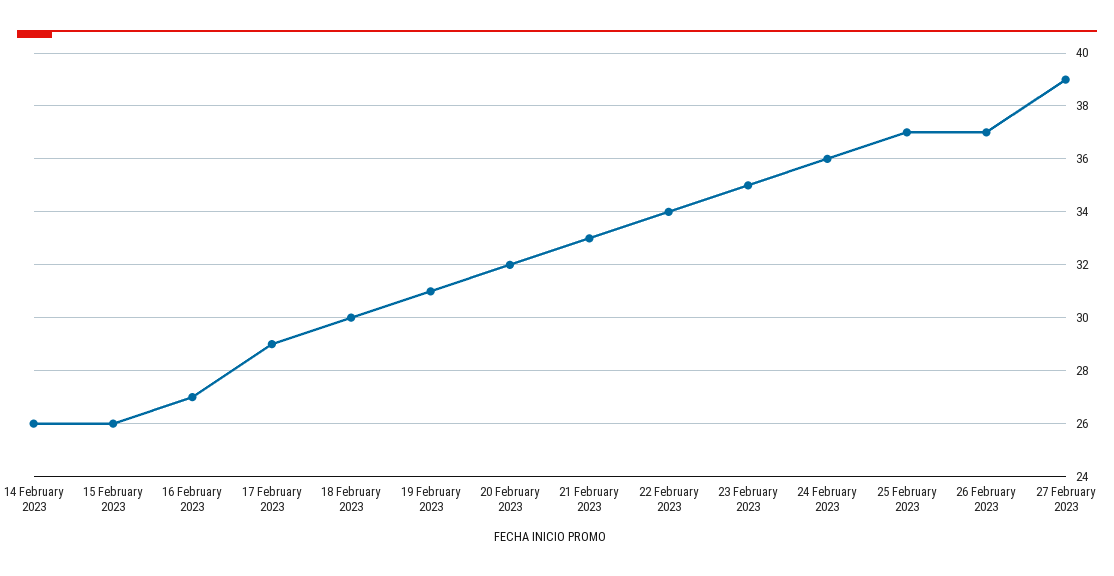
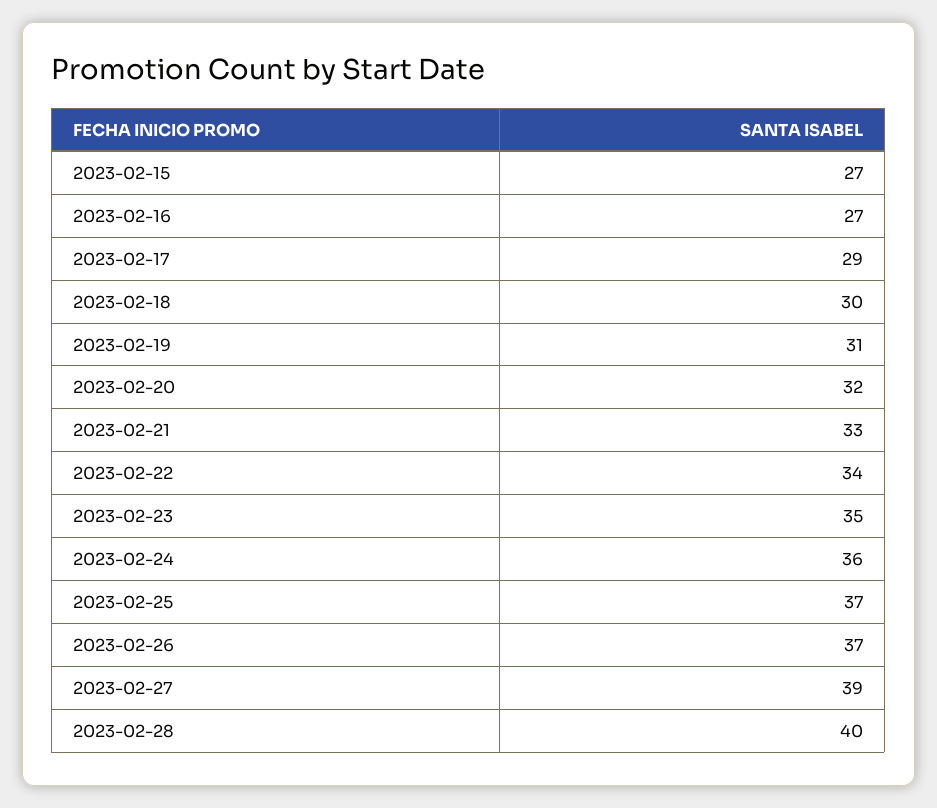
14 February 2023: 26 -> none
15 February 2023: 26 -> 27
2023-02-28: none -> 40

